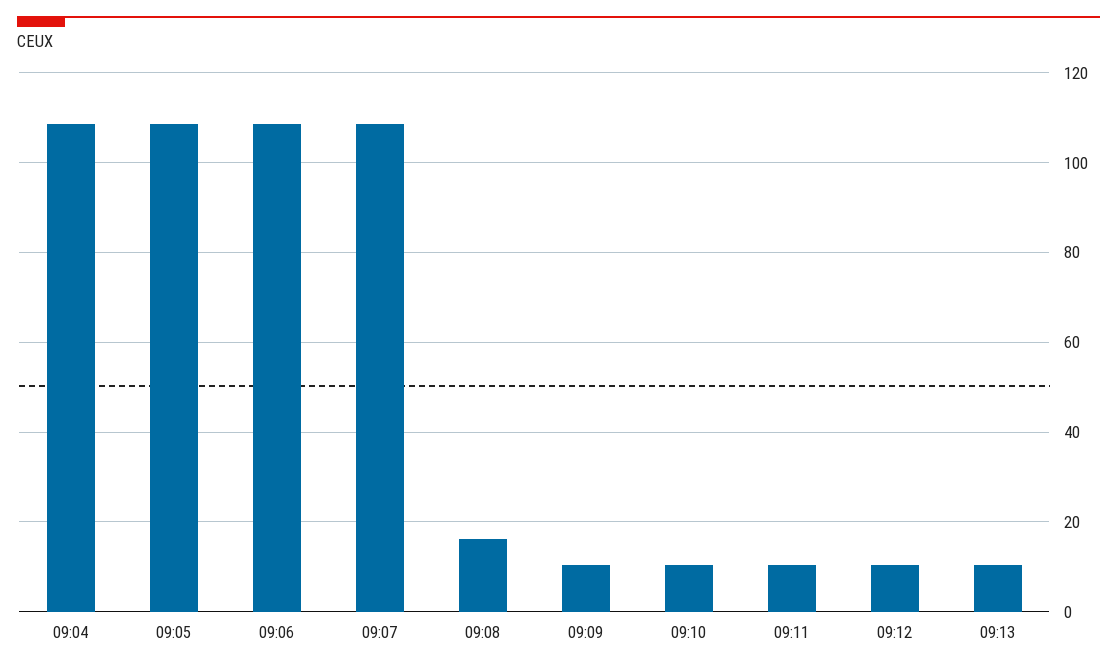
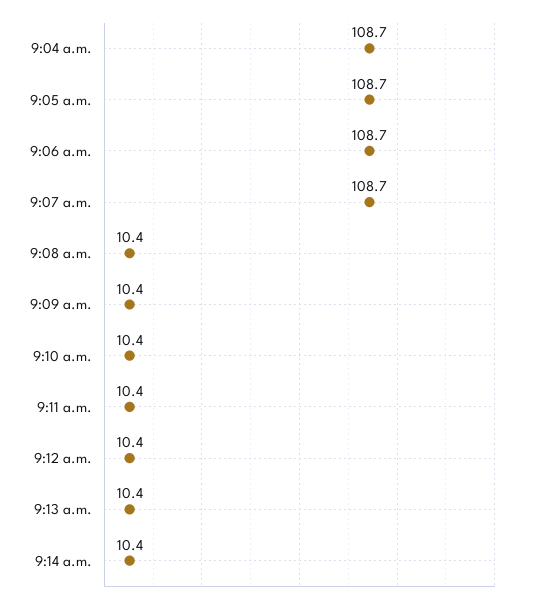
09:08: 16 -> 10.4
9:14 a.m.: none -> 10.4

